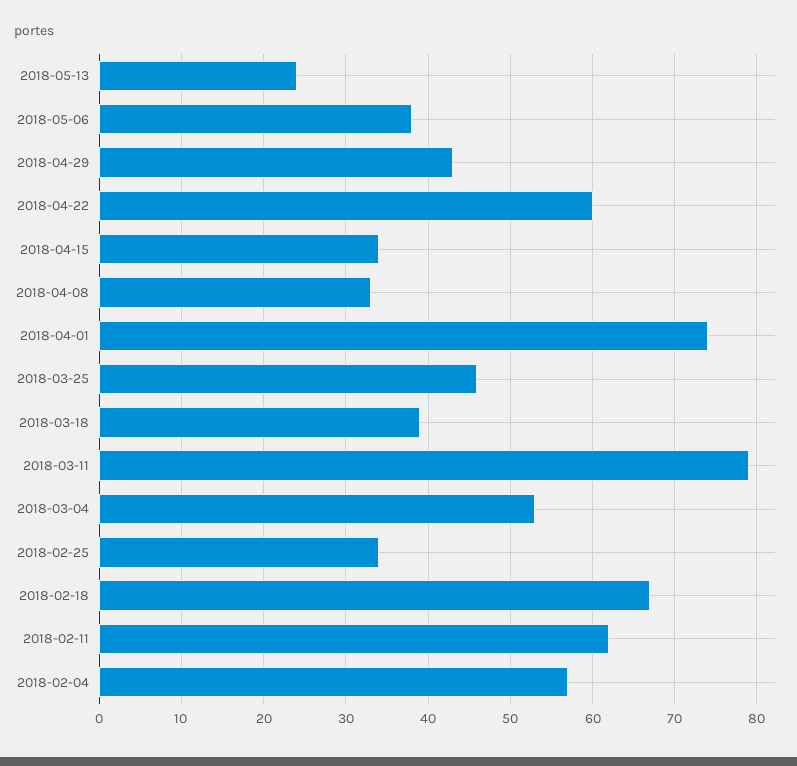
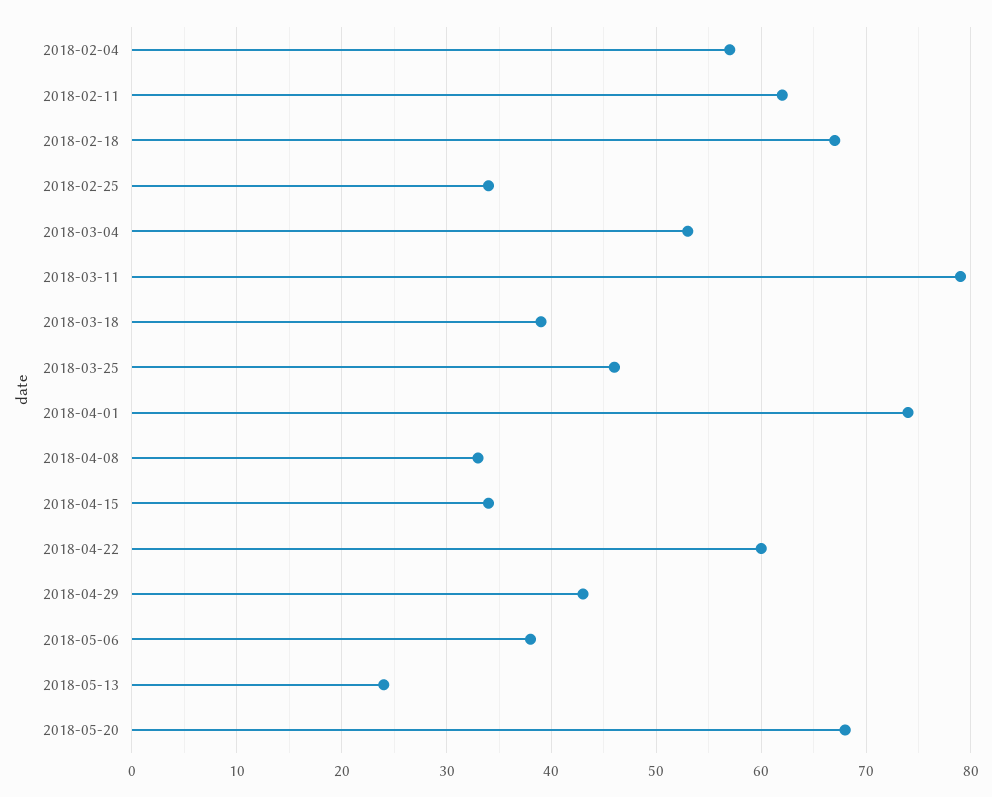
2018-05-20: none -> 68

